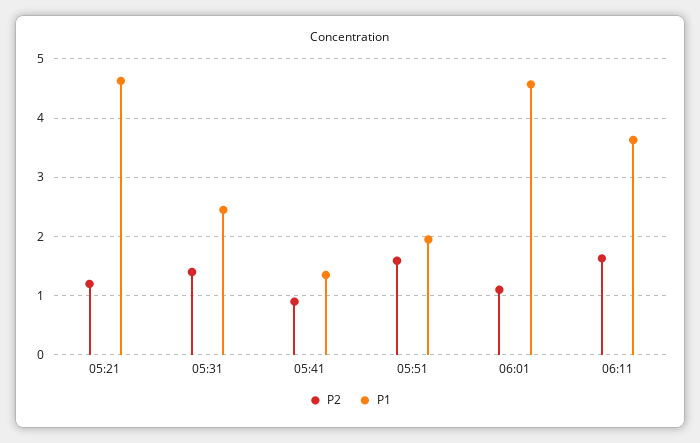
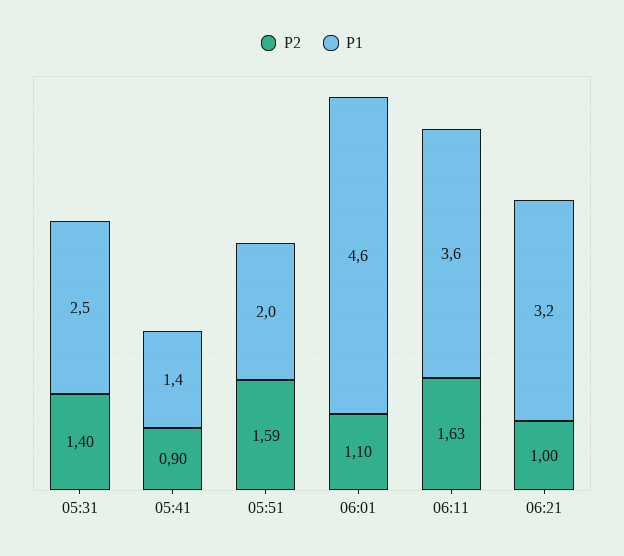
P2, 05:21: 1.2 -> none
P1, 05:21: 4.6 -> none
P2, 06:21: none -> 1
P1, 06:21: none -> 3.2

